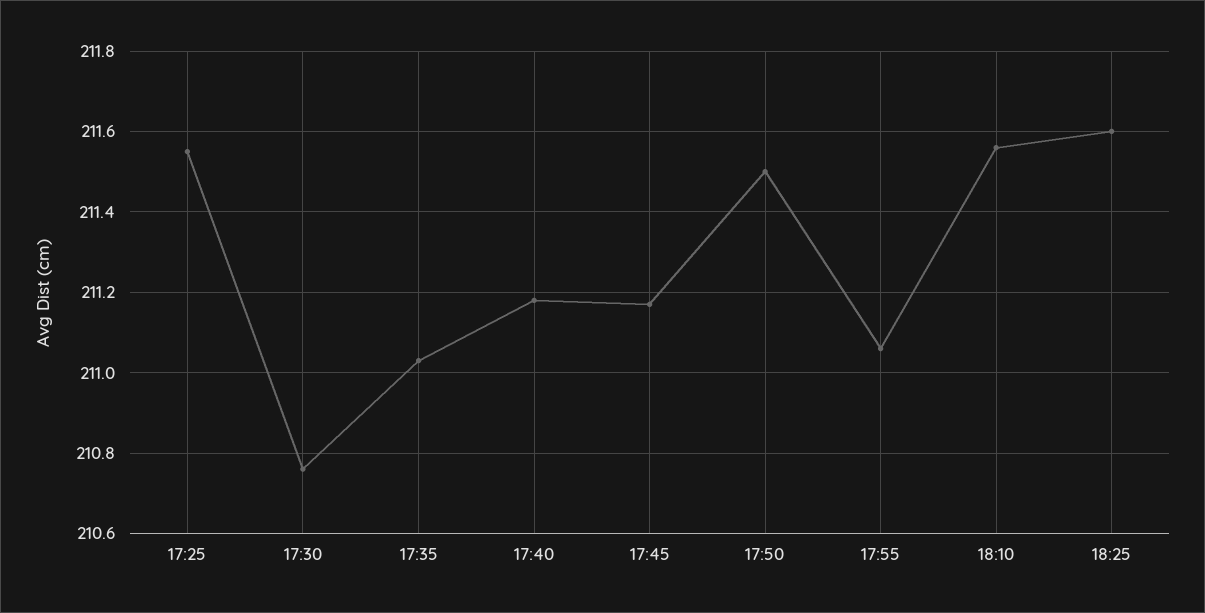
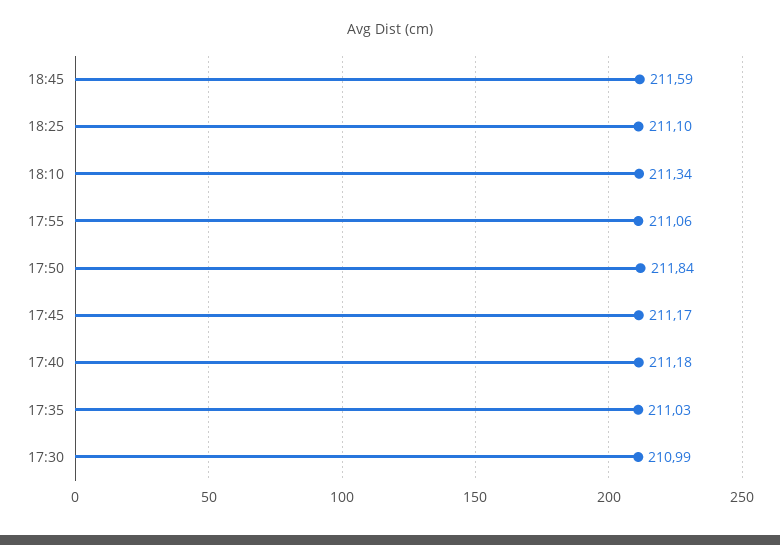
17:25: 211.55 -> none
17:30: 210.75 -> 210.99
17:50: 211.5 -> 211.84
18:10: 211.55 -> 211.34
18:25: 211.6 -> 211.1
18:45: none -> 211.59

